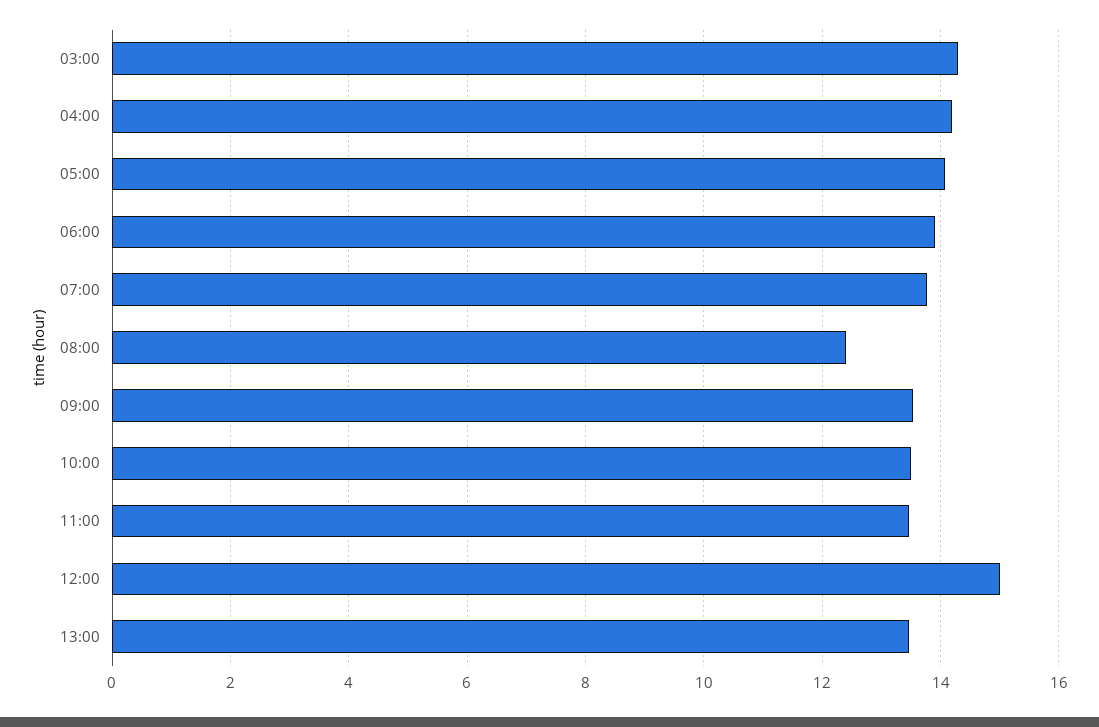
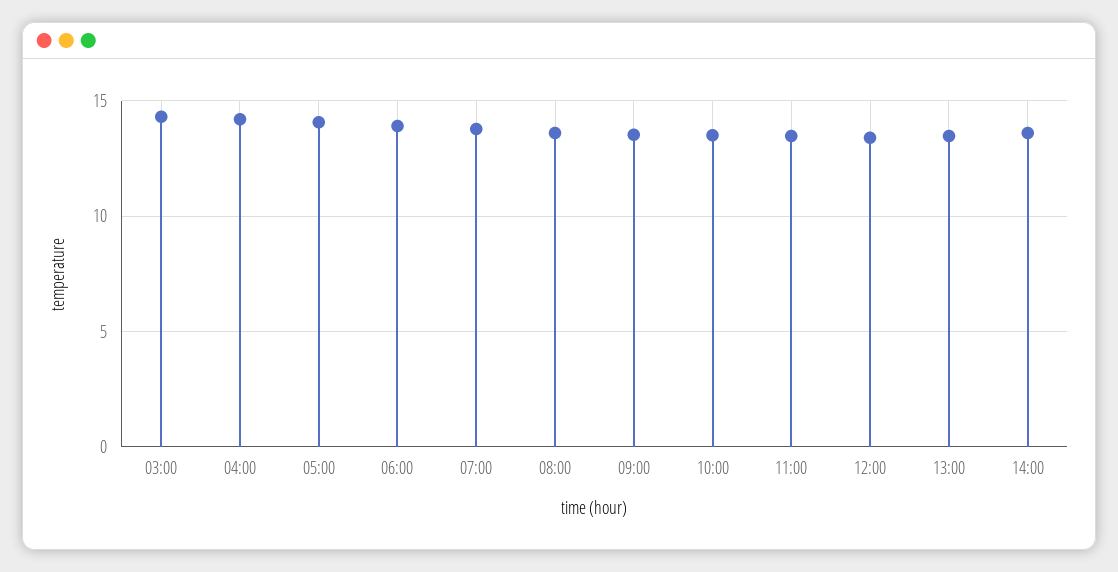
08:00: 12.4 -> 13.5
12:00: 15 -> 13.5
14:00: none -> 13.5

